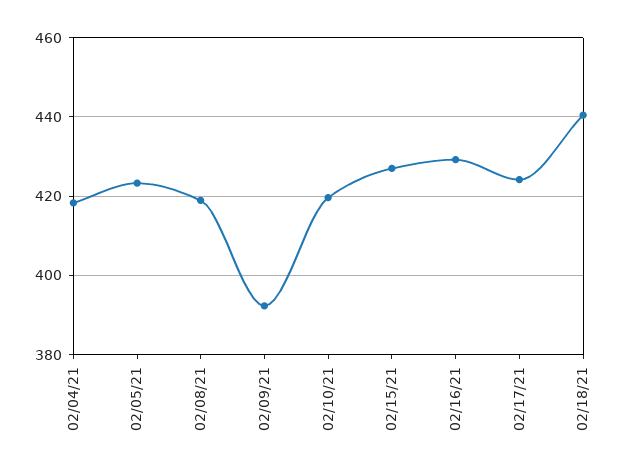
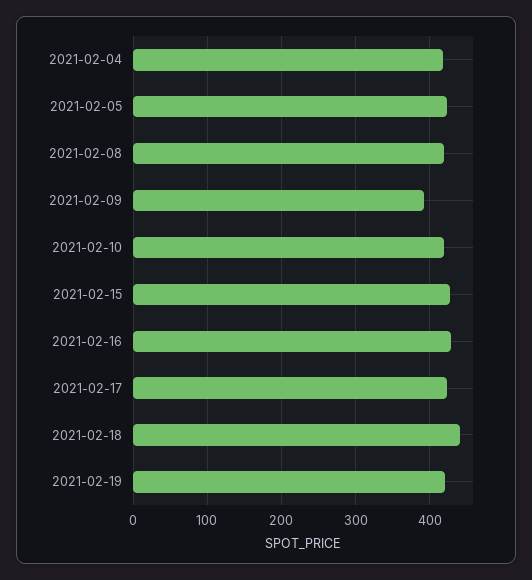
2021-02-19: none -> 420

